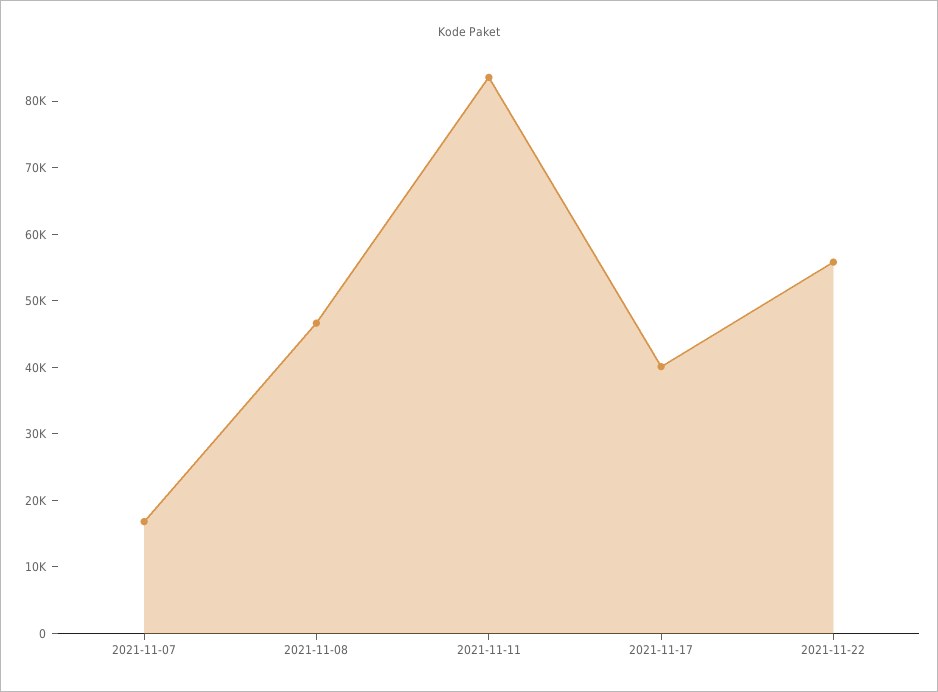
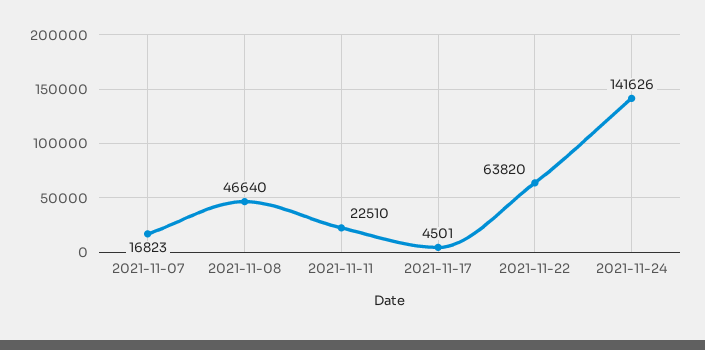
2021-11-11: 84000 -> 22510
2021-11-17: 40000 -> 4501
2021-11-22: 56000 -> 63820
2021-11-24: none -> 141626

